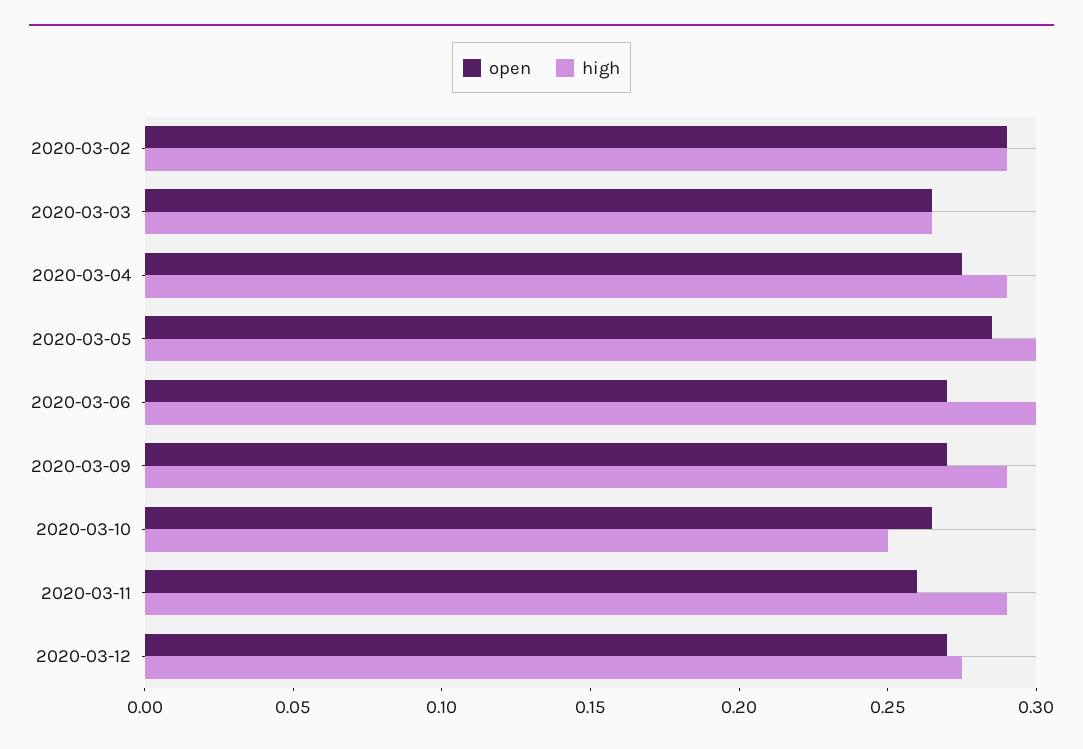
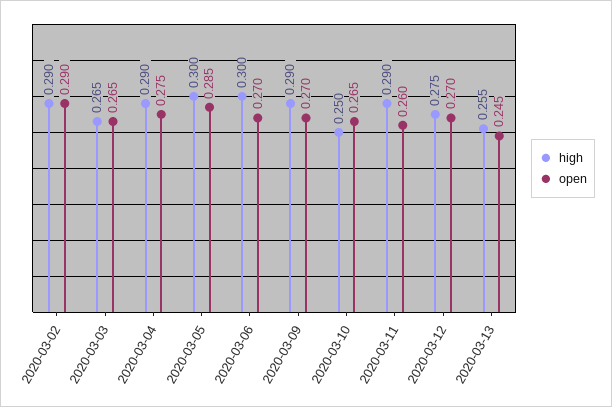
high, 2020-03-13: none -> 0.255
open, 2020-03-13: none -> 0.245

